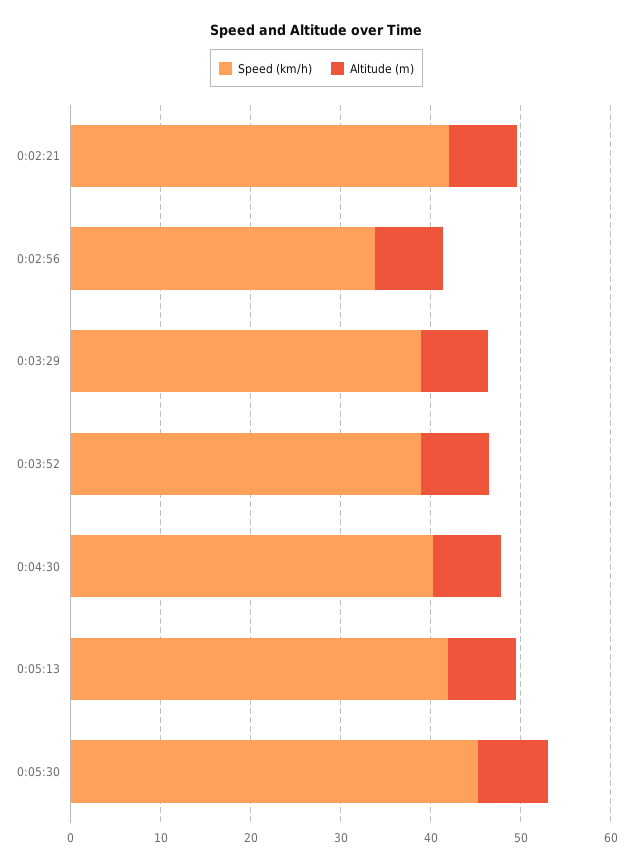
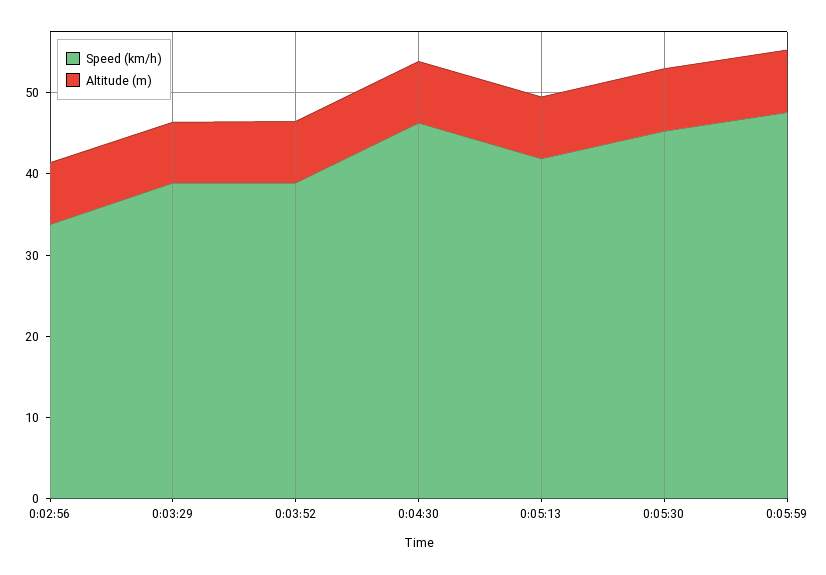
Speed (km/h), 0:02:21: 42 -> none
Altitude (m), 0:02:21: 8 -> none
Speed (km/h), 0:04:30: 40 -> 46
Speed (km/h), 0:05:59: none -> 48
Altitude (m), 0:05:59: none -> 8

